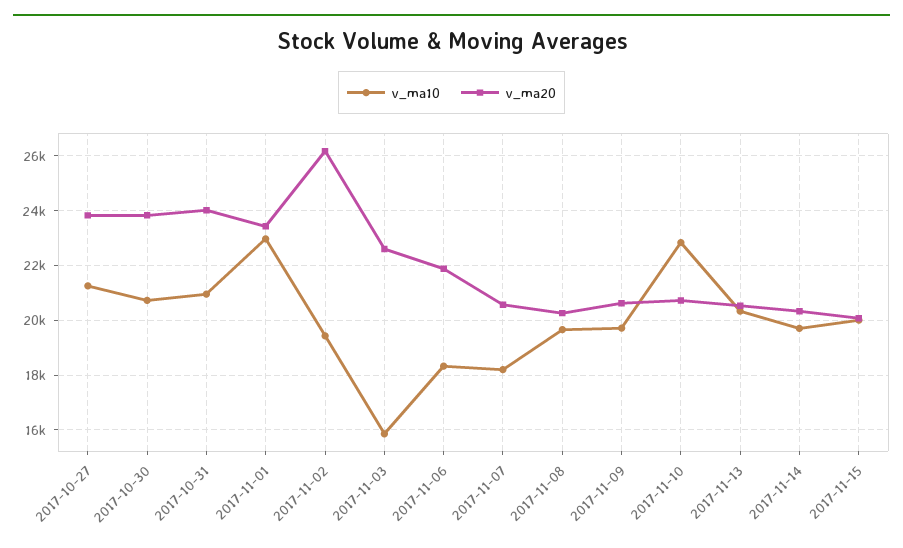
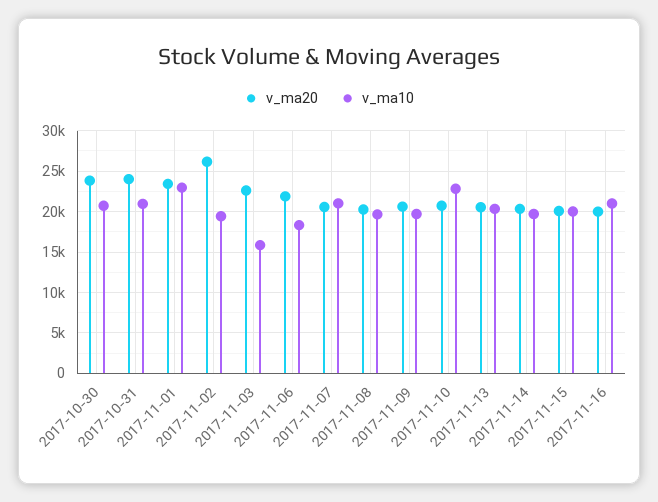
v_ma10, 2017-10-27: 21250 -> none
v_ma20, 2017-10-27: 23750 -> none
v_ma10, 2017-11-07: 18250 -> 21000
v_ma20, 2017-11-16: none -> 20000
v_ma10, 2017-11-16: none -> 21000

